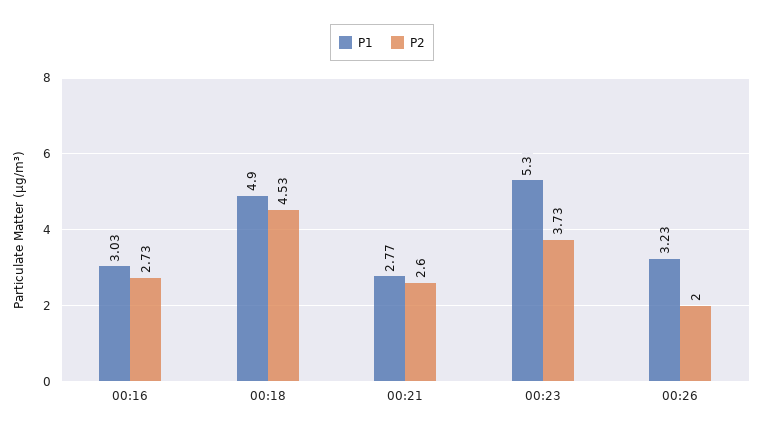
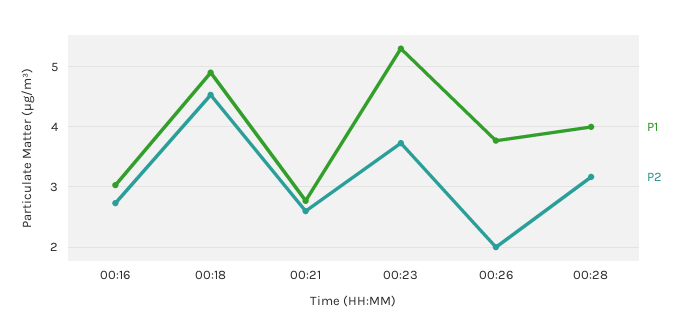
P1, 00:26: 3.23 -> 3.8
P1, 00:28: none -> 4
P2, 00:28: none -> 3.2

